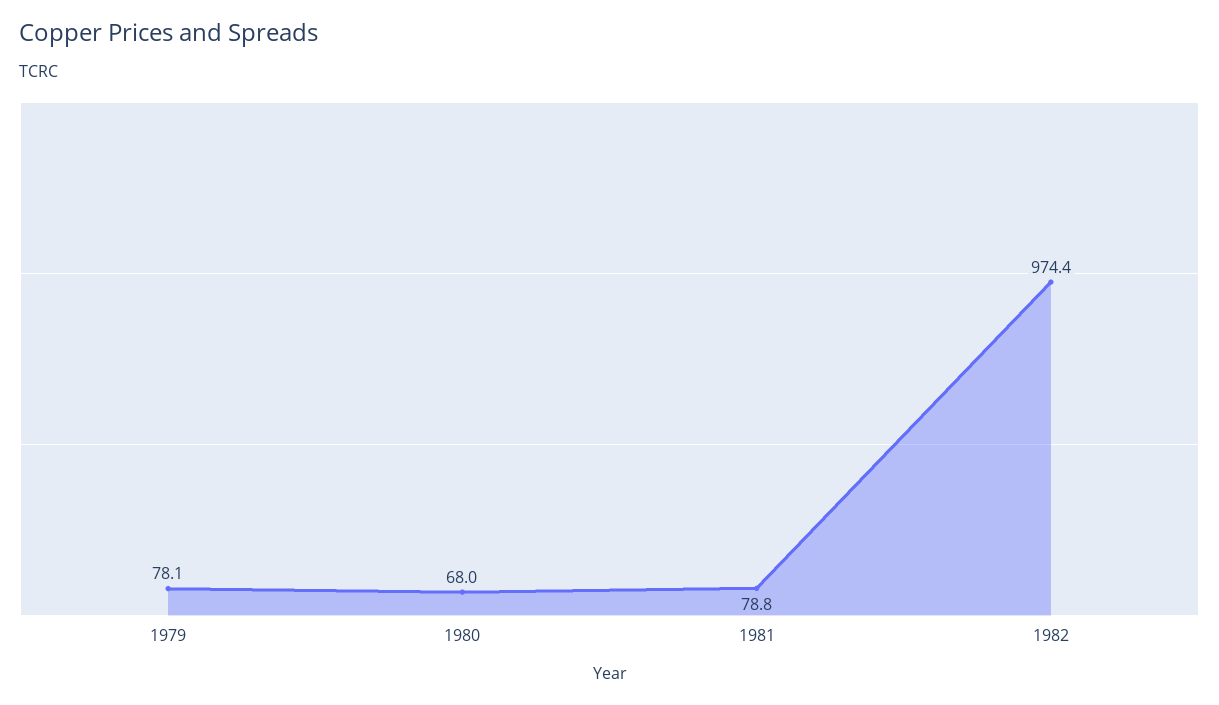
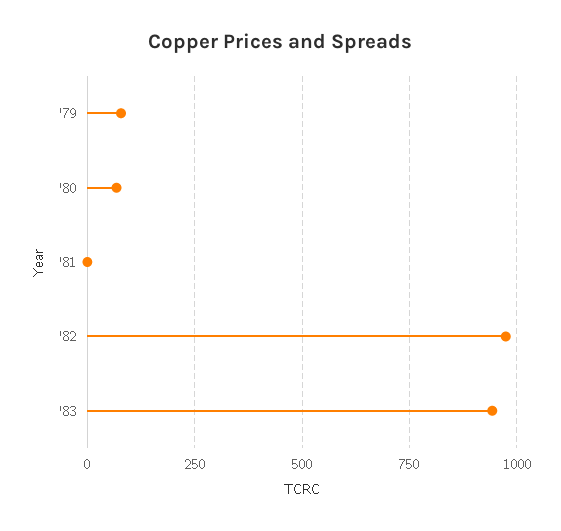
1981: 78.8 -> 0
'83: none -> 950

